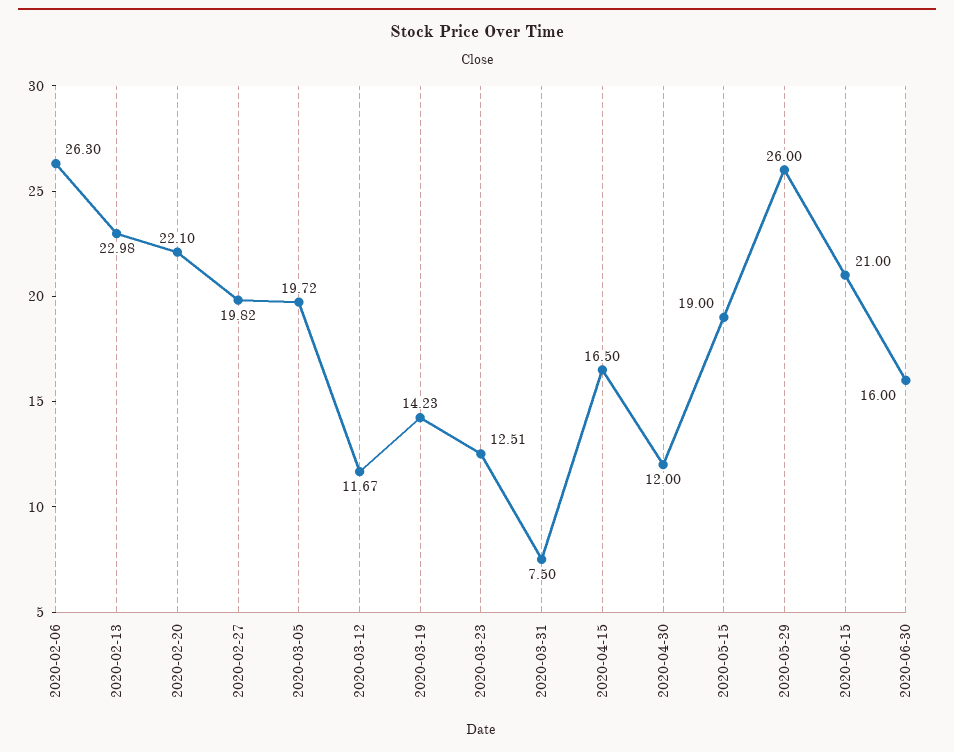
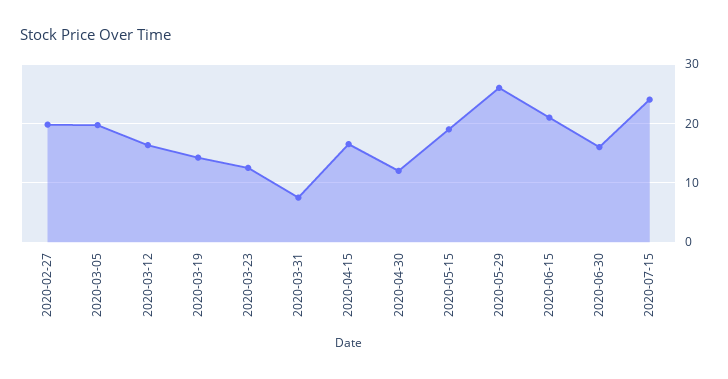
2020-02-06: 26.3 -> none
2020-02-13: 22.98 -> none
2020-02-20: 22.1 -> none
2020-03-12: 11.67 -> 16
2020-07-15: none -> 24

